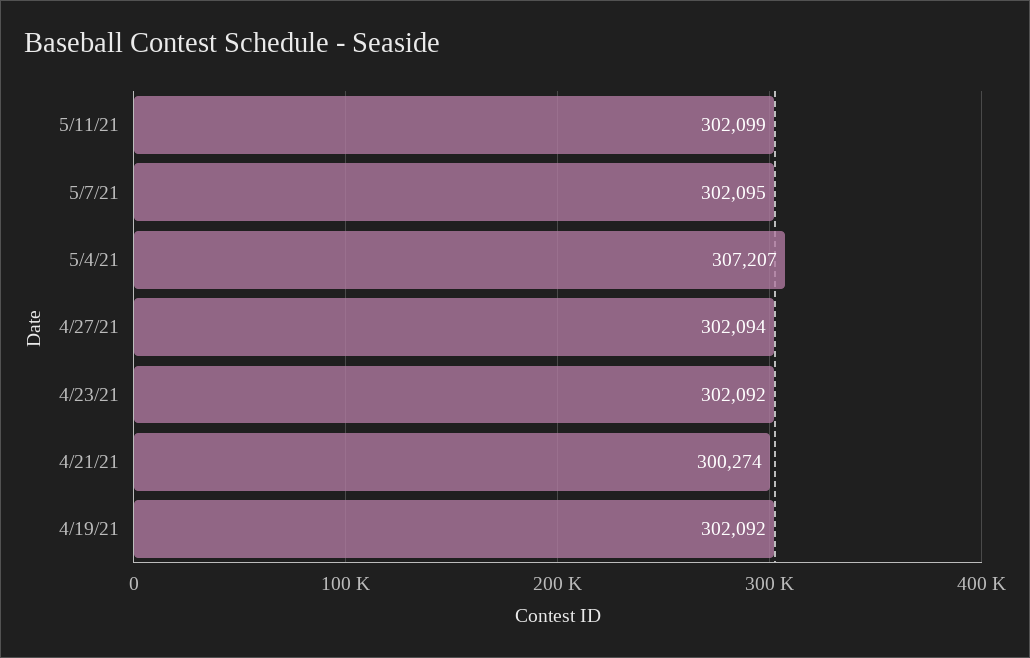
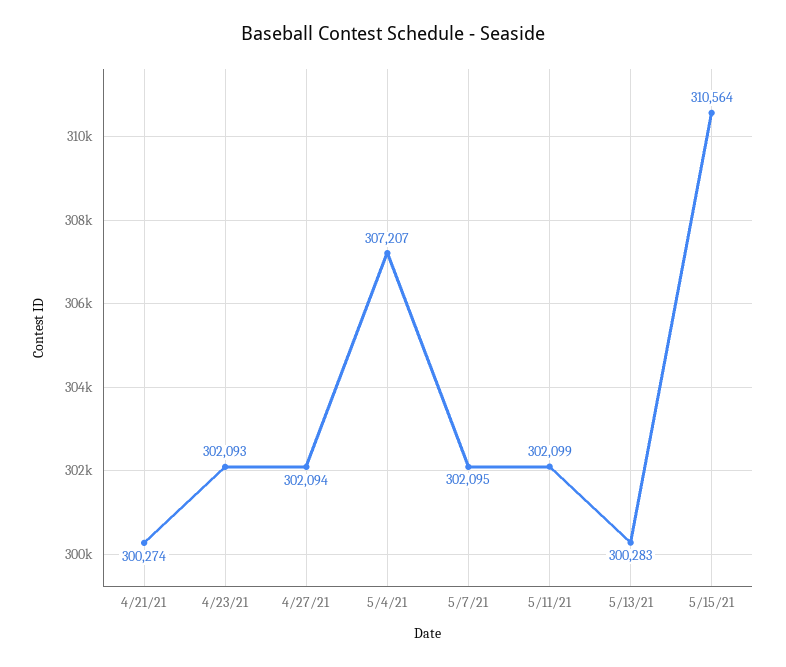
4/23/21: 302092 -> 302093
4/19/21: 302092 -> none
5/13/21: none -> 300283
5/15/21: none -> 310564

